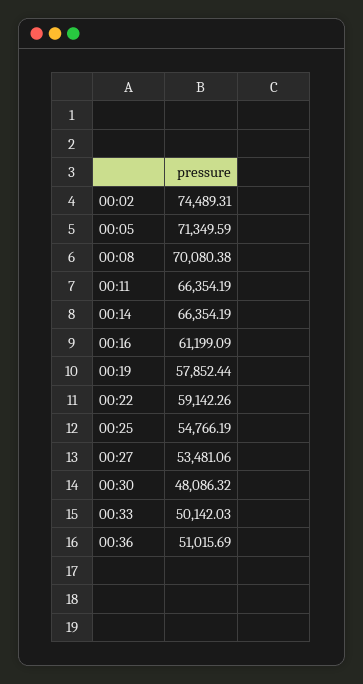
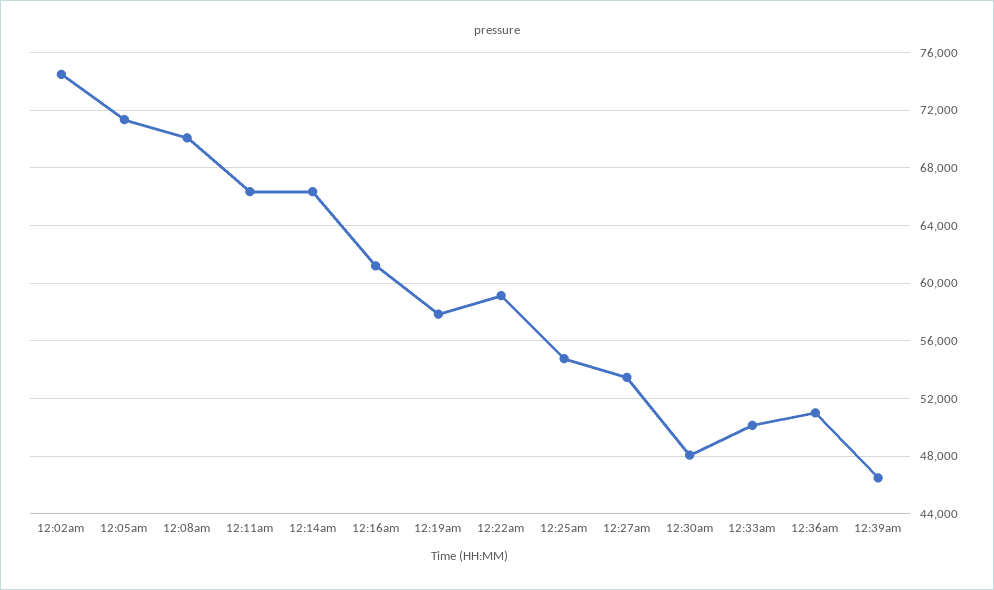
12:39am: none -> 46500

